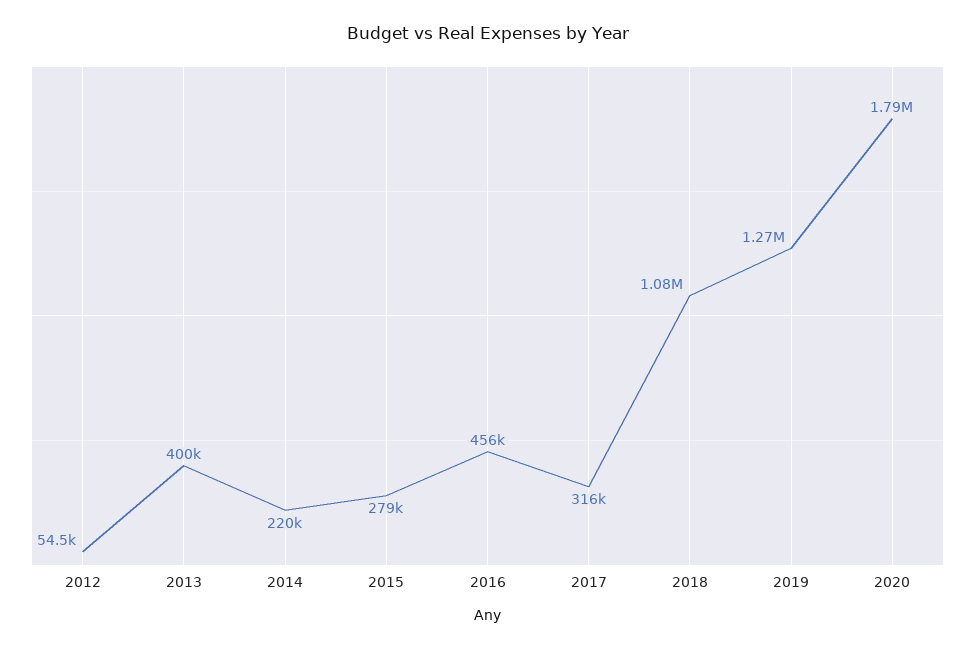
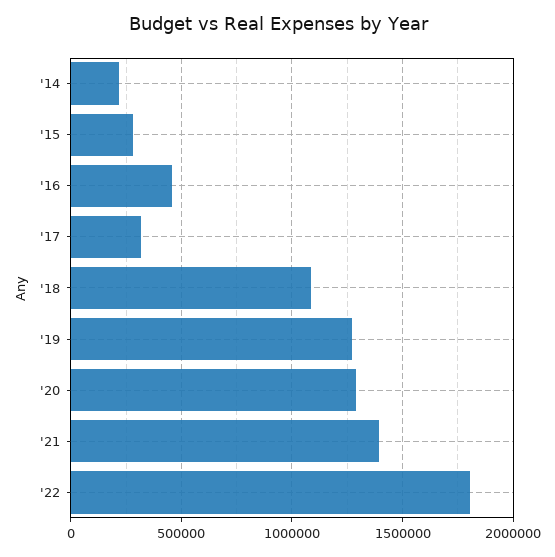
2012: 54500 -> none
2013: 400000 -> none
2020: 1790000 -> 1300000
'21: none -> 1400000
'22: none -> 1800000

